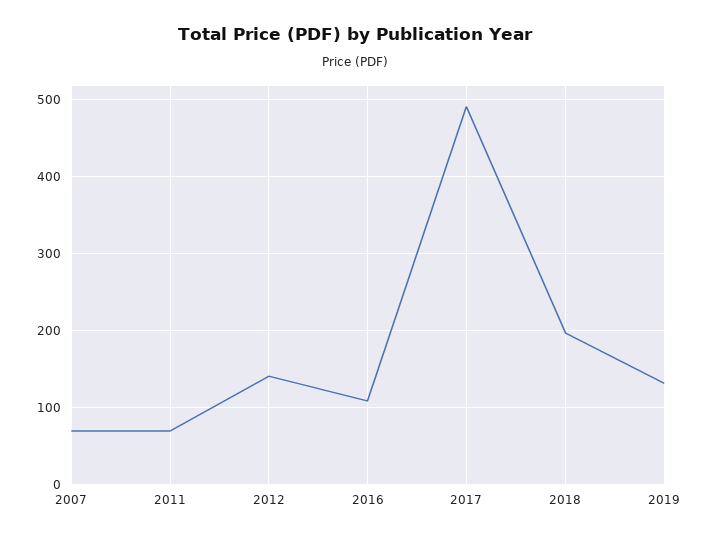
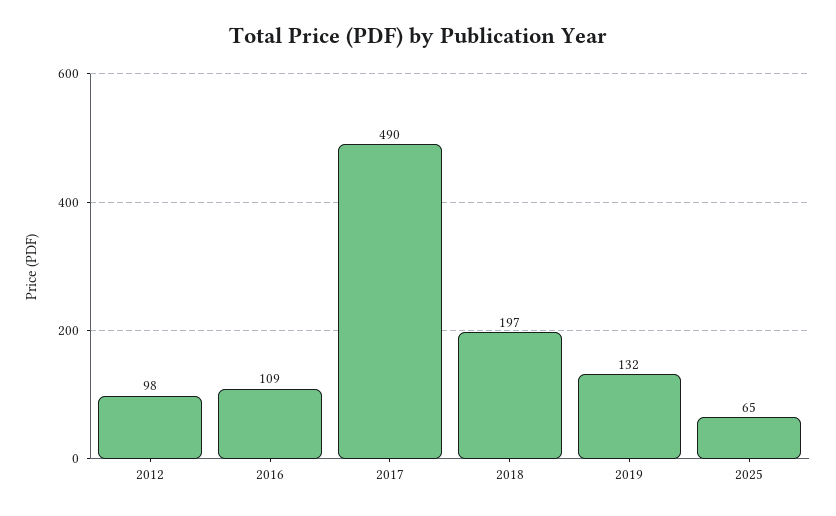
2007: 70 -> none
2011: 70 -> none
2012: 140 -> 98
2025: none -> 65

